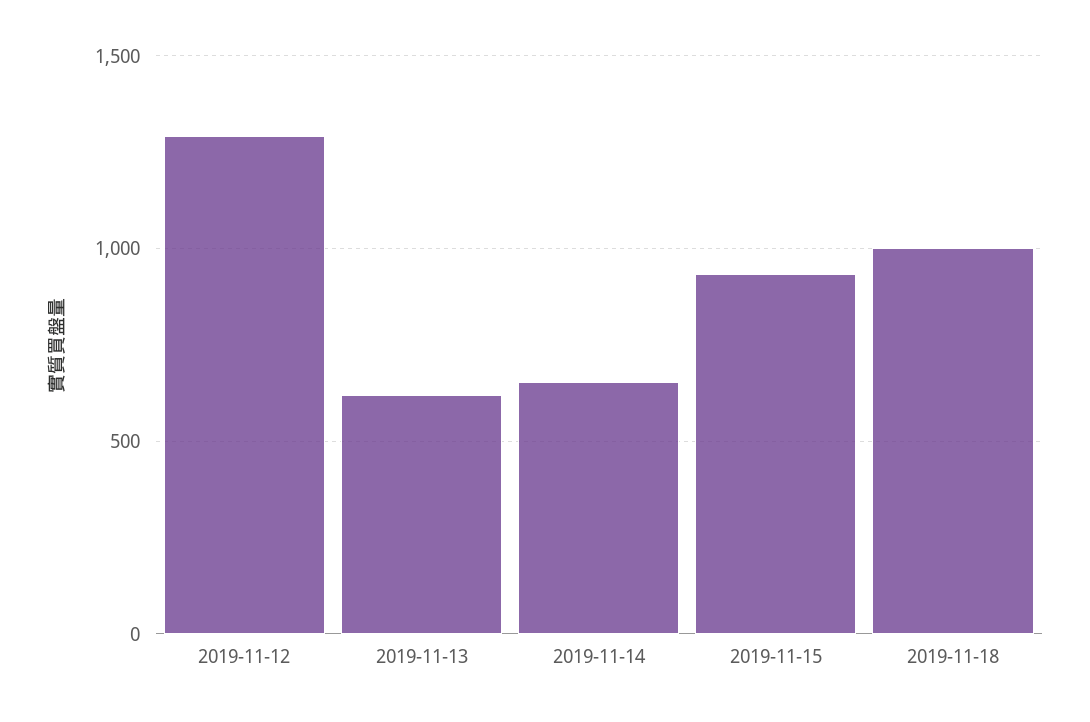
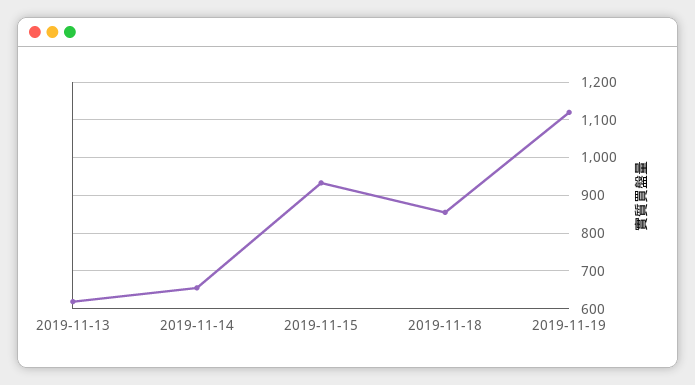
2019-11-12: 1300 -> none
2019-11-18: 1000 -> 860
2019-11-19: none -> 1120

